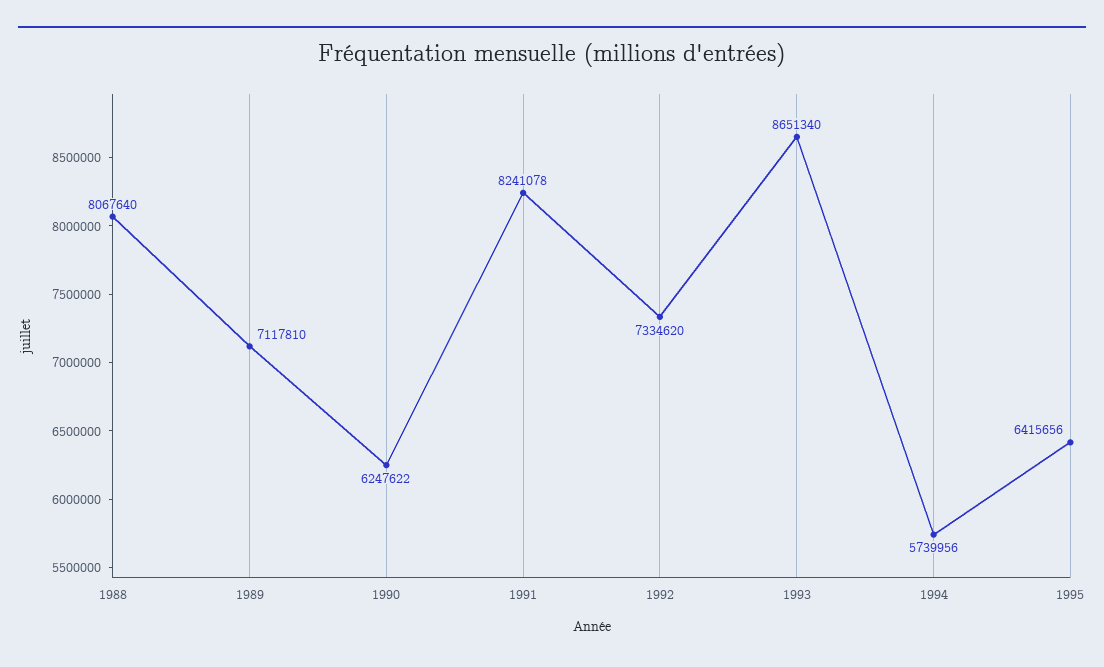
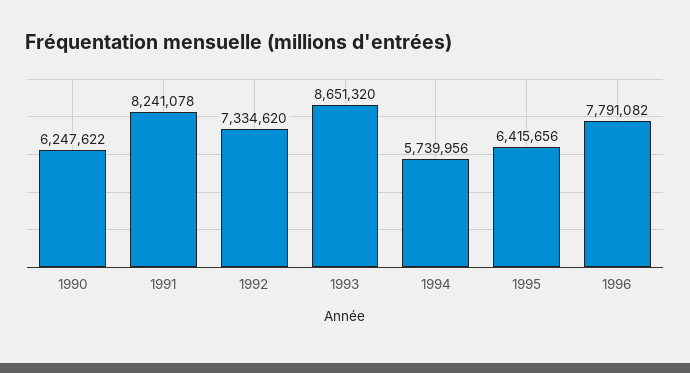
1988: 8067640 -> none
1989: 7117810 -> none
1993: 8651340 -> 8651320
1996: none -> 7791082

